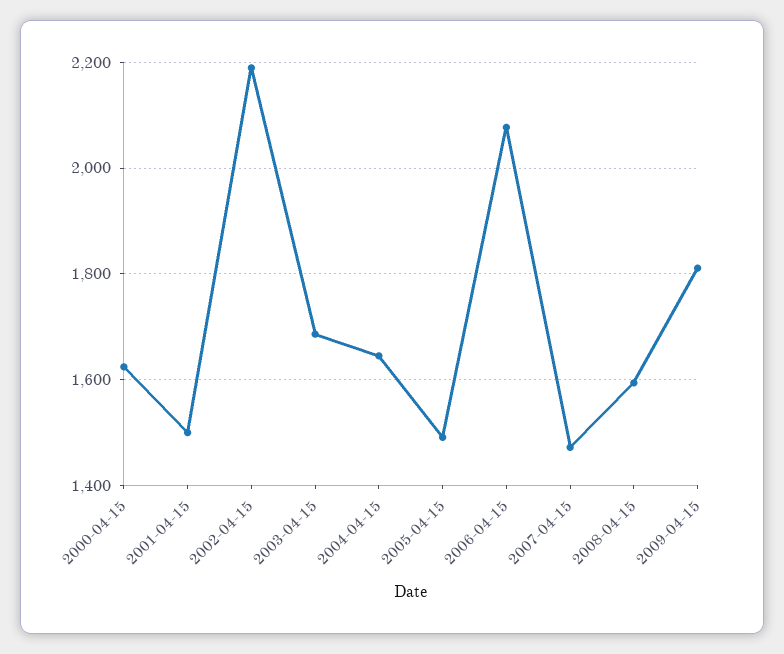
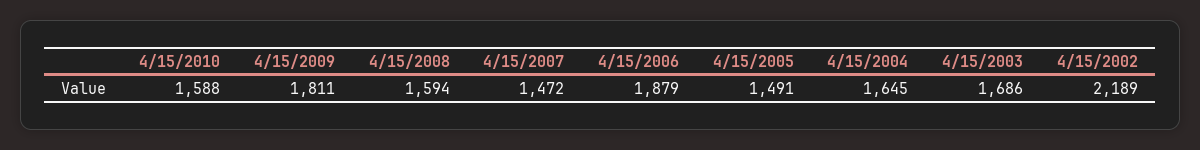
2000-04-15: 1620 -> none
2001-04-15: 1500 -> none
2006-04-15: 2080 -> 1879
4/15/2010: none -> 1588

